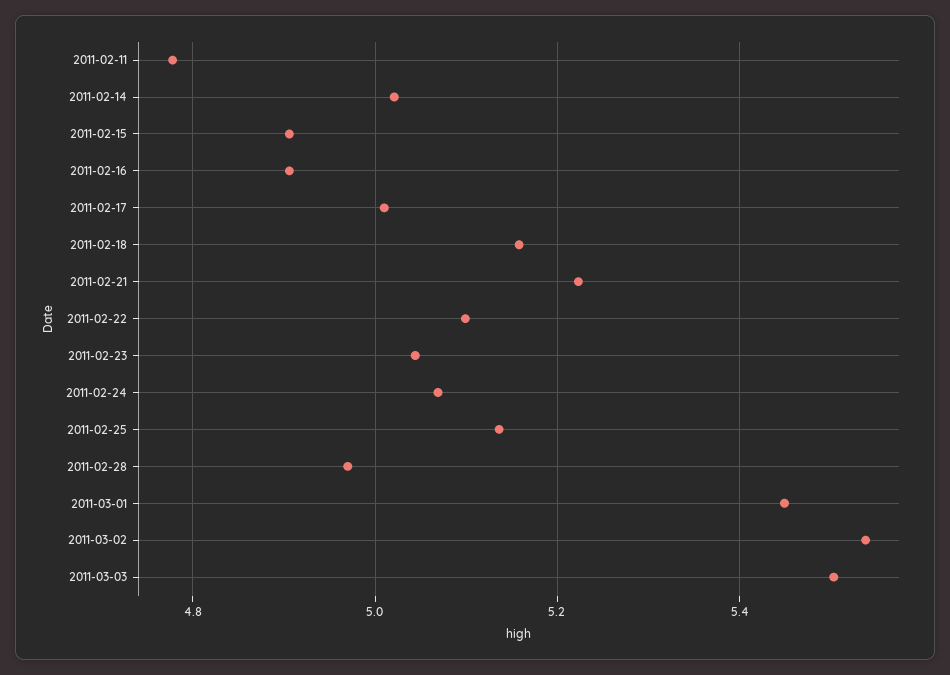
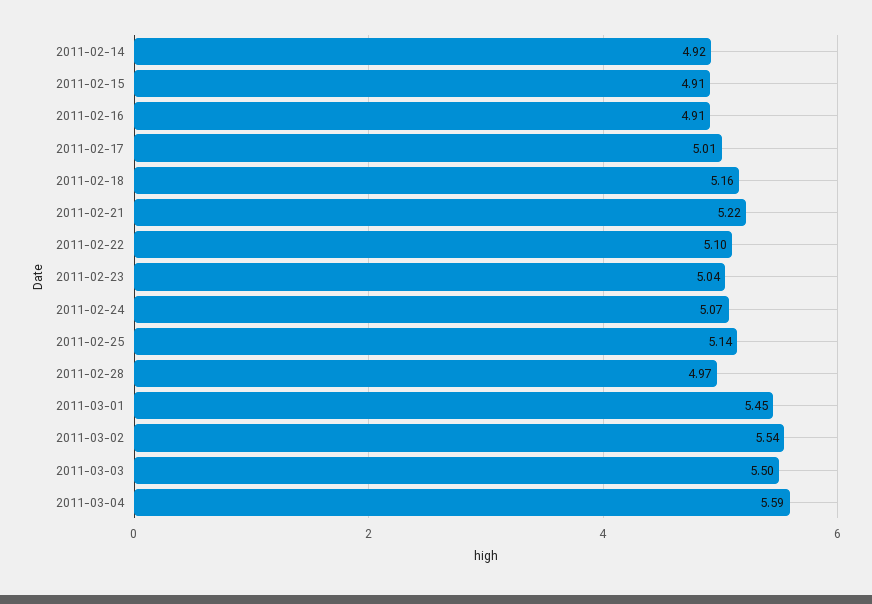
2011-02-11: 4.78 -> none
2011-02-14: 5.02 -> 4.92
2011-03-04: none -> 5.59

